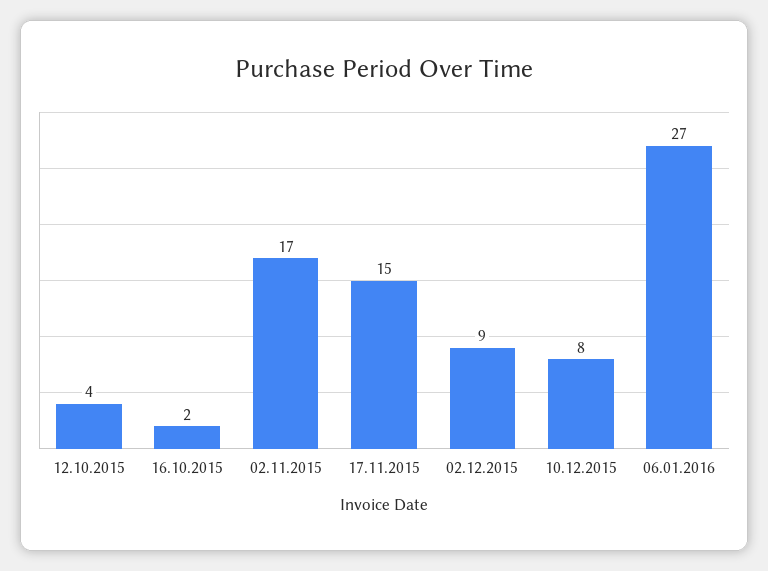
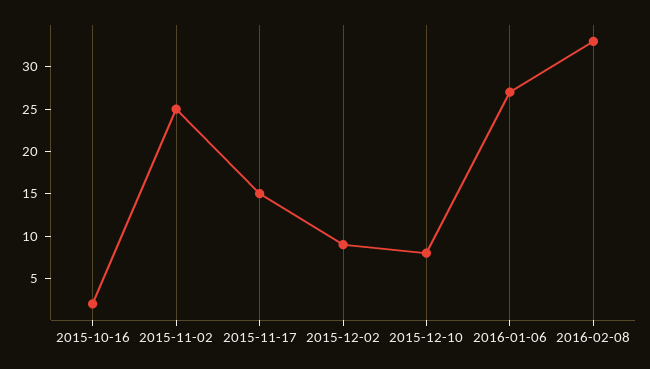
12.10.2015: 4 -> none
02.11.2015: 17 -> 25
2016-02-08: none -> 33

